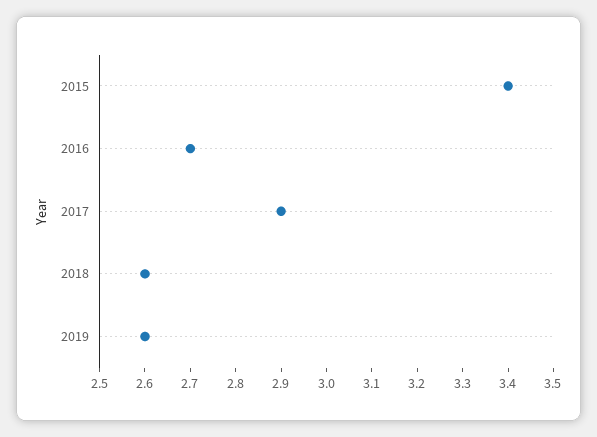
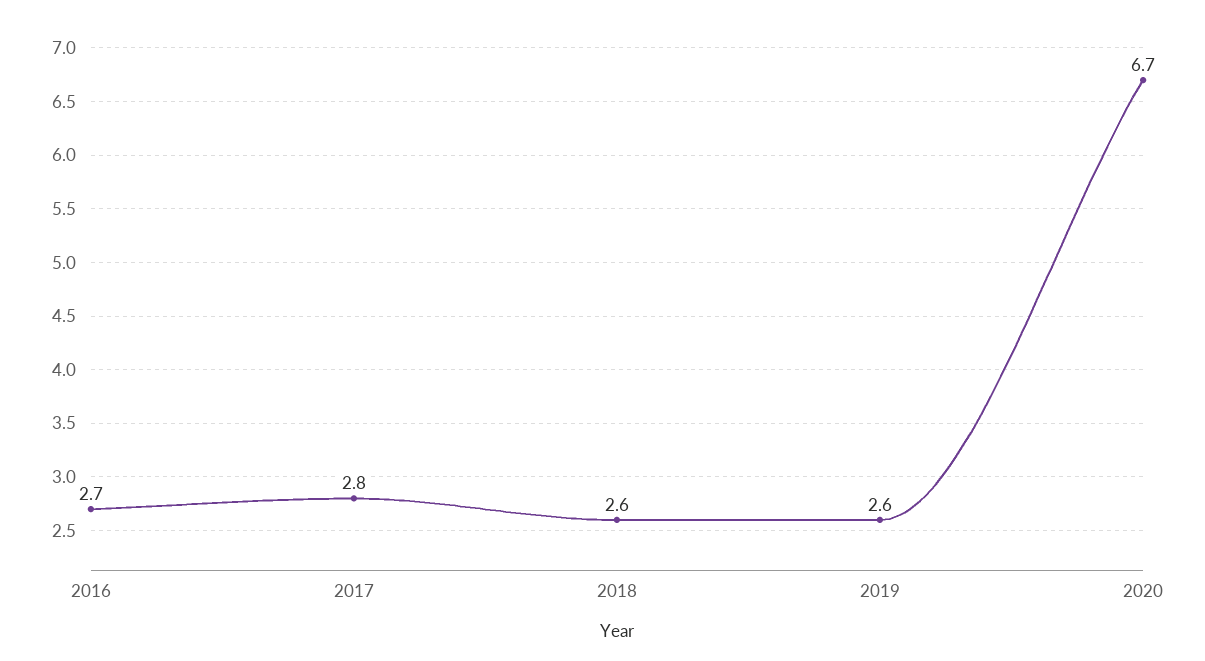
2015: 3.4 -> none
2017: 2.9 -> 2.8
2020: none -> 6.7

